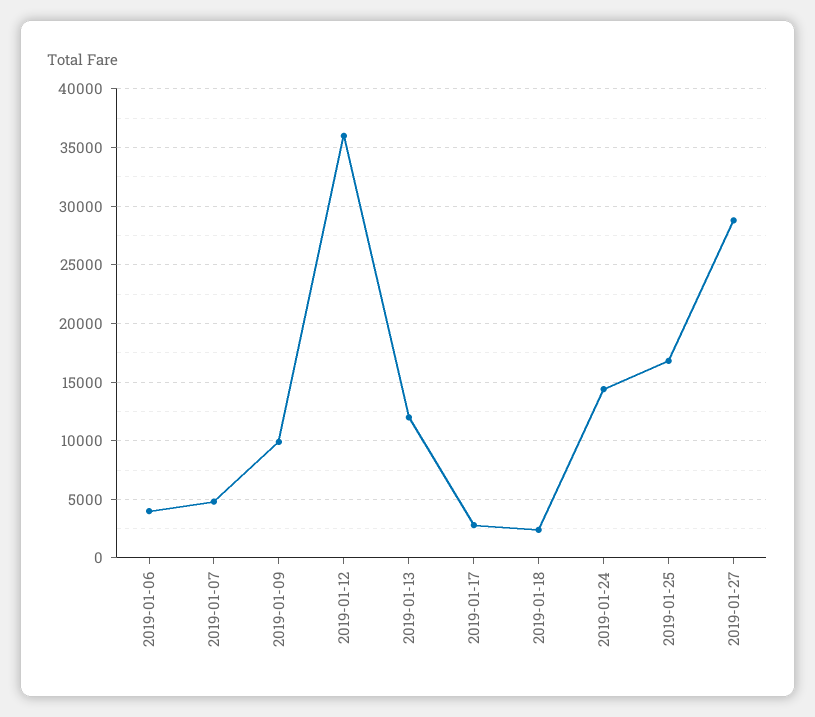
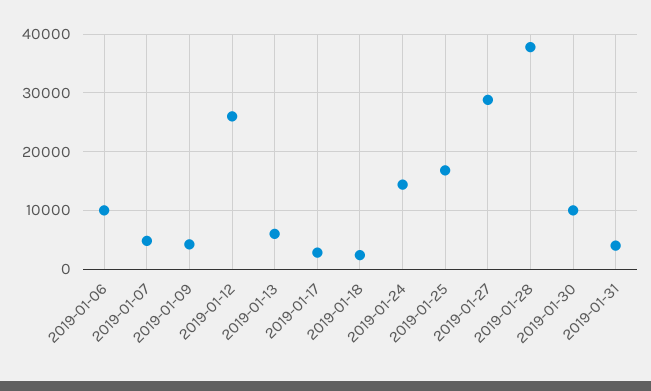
2019-01-06: 4000 -> 10000
2019-01-09: 10000 -> 4000
2019-01-12: 36000 -> 26000
2019-01-13: 12000 -> 6000
2019-01-28: none -> 38000
2019-01-30: none -> 10000
2019-01-31: none -> 4000

